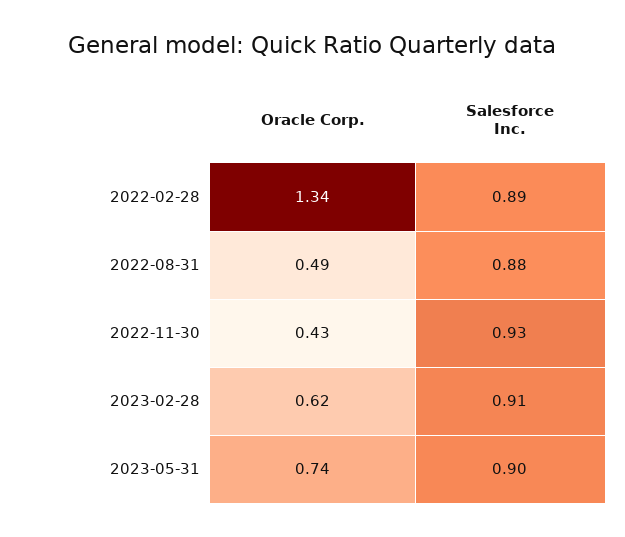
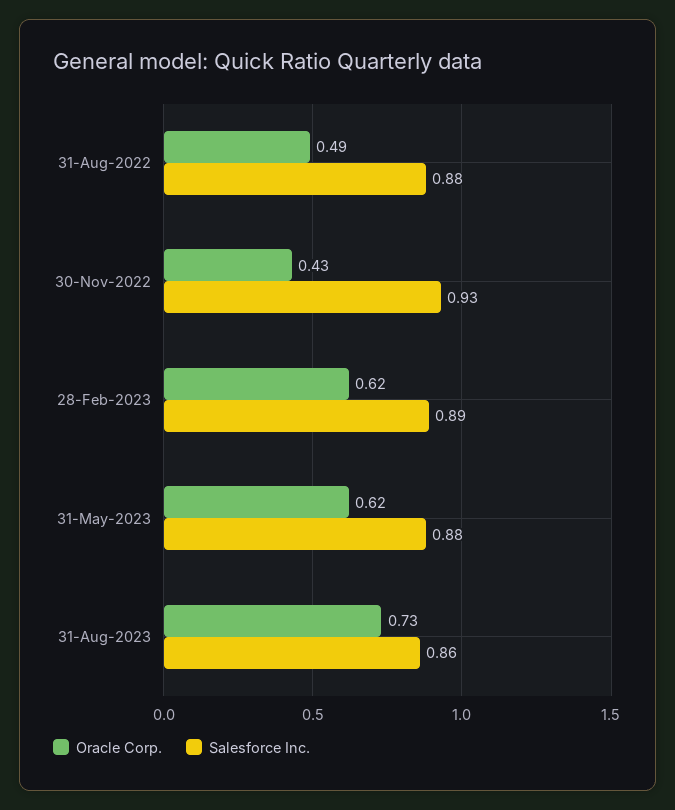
Oracle Corp., 2022-02-28: 1.34 -> none
Salesforce Inc., 2022-02-28: 0.89 -> none
Salesforce Inc., 2023-02-28: 0.91 -> 0.89
Oracle Corp., 2023-05-31: 0.74 -> 0.62
Salesforce Inc., 2023-05-31: 0.9 -> 0.88
Oracle Corp., 31-Aug-2023: none -> 0.73
Salesforce Inc., 31-Aug-2023: none -> 0.86

